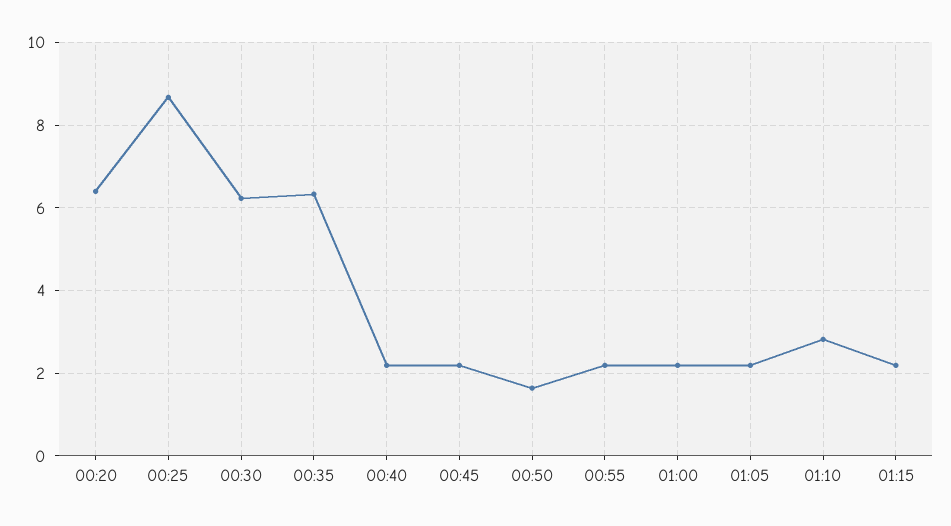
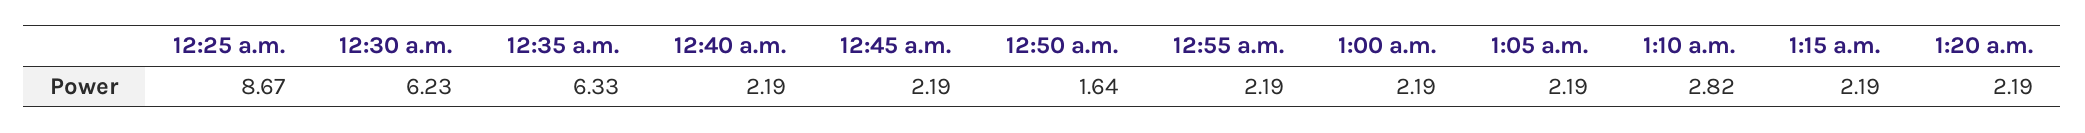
00:20: 6.4 -> none
1:20 a.m.: none -> 2.19

